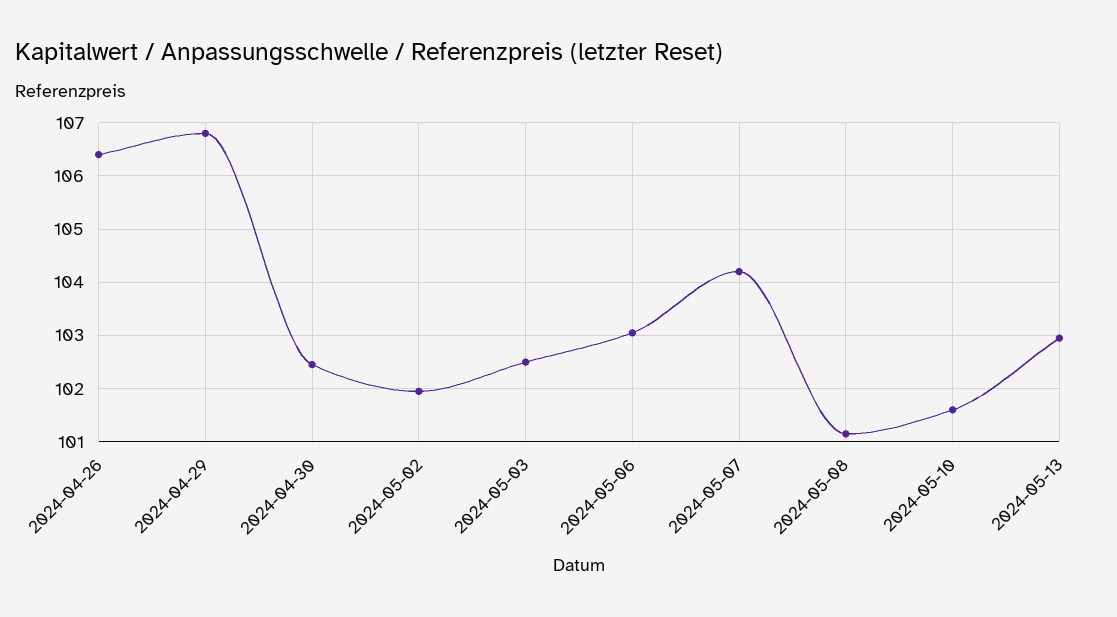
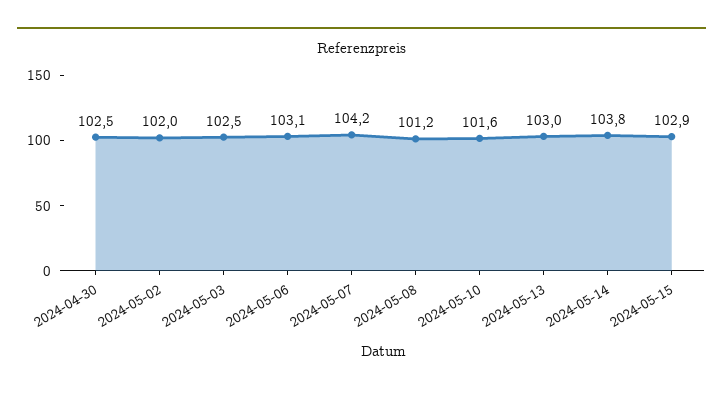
2024-04-26: 106.4 -> none
2024-04-29: 106.8 -> none
2024-05-14: none -> 103.8
2024-05-15: none -> 102.9

